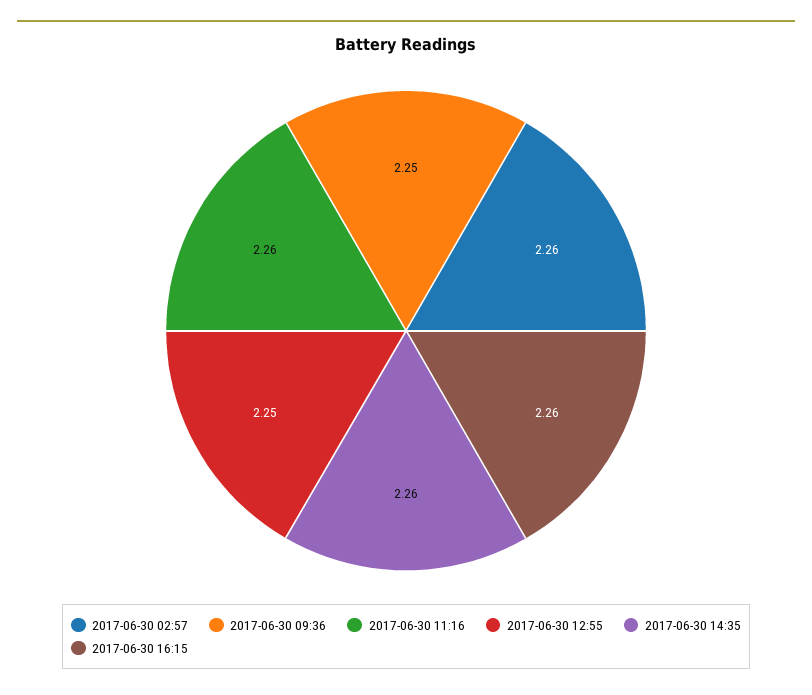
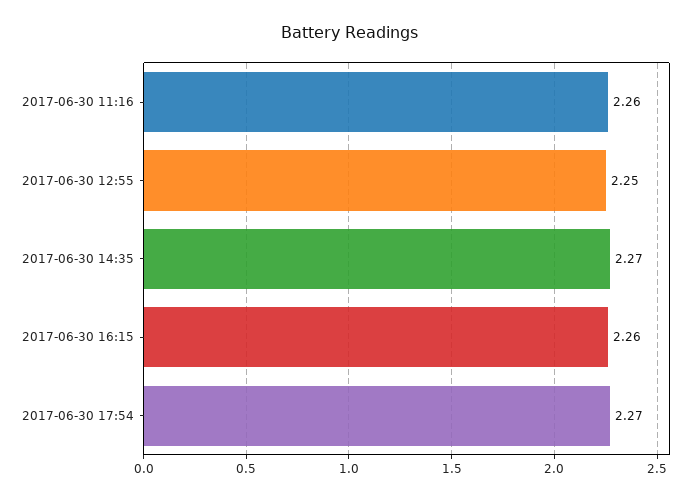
2017-06-30 02:57: 2.26 -> none
2017-06-30 09:36: 2.25 -> none
2017-06-30 14:35: 2.26 -> 2.27
2017-06-30 17:54: none -> 2.27

